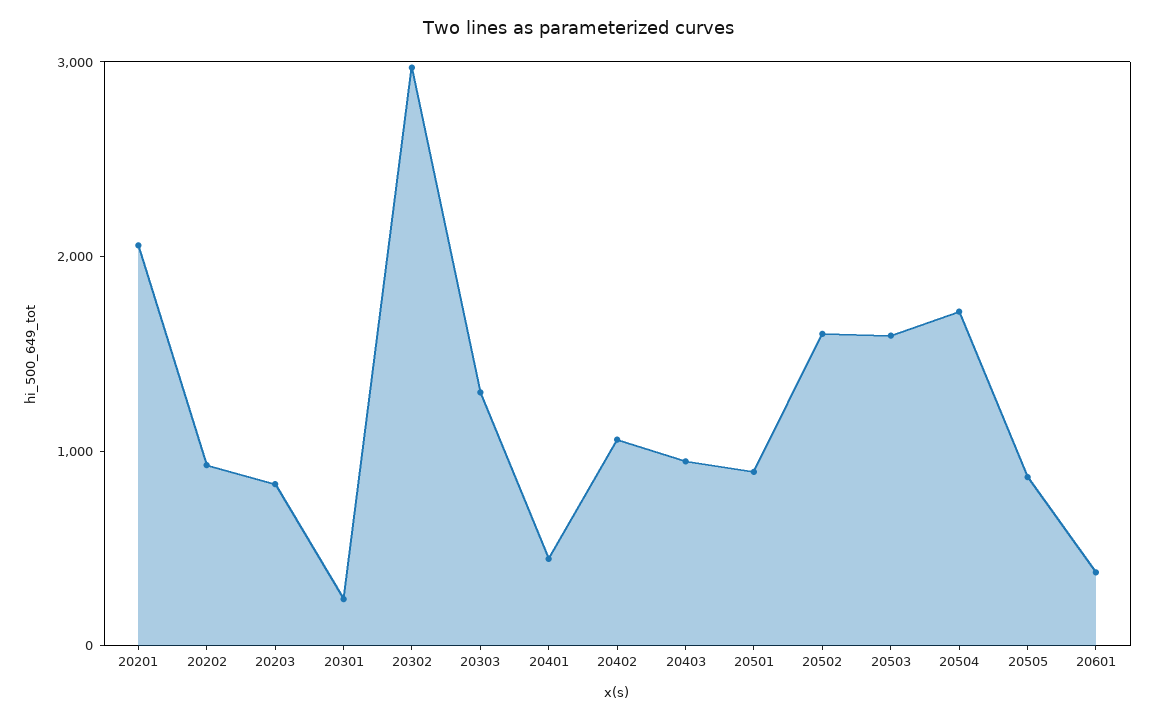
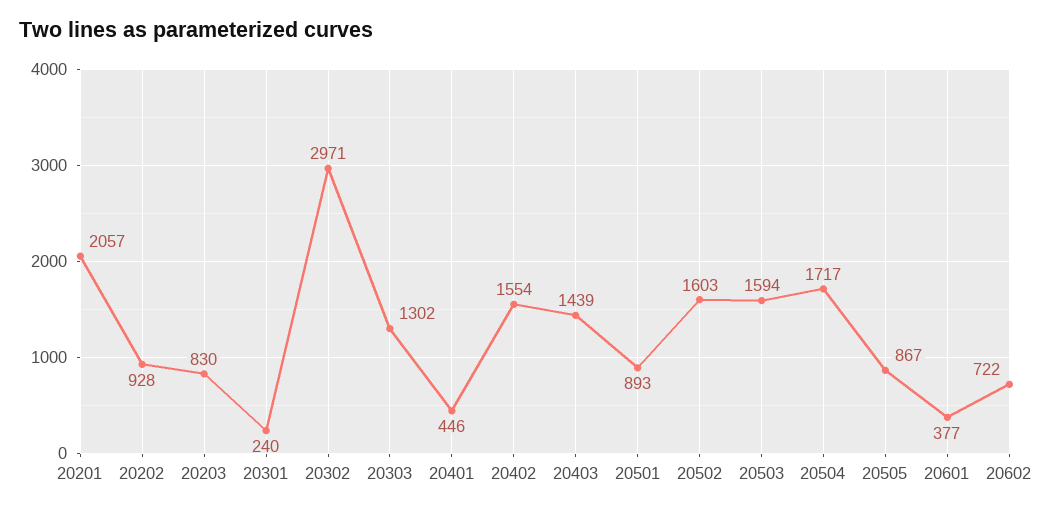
20402: 1000 -> 1554
20403: 1000 -> 1439
20602: none -> 722

